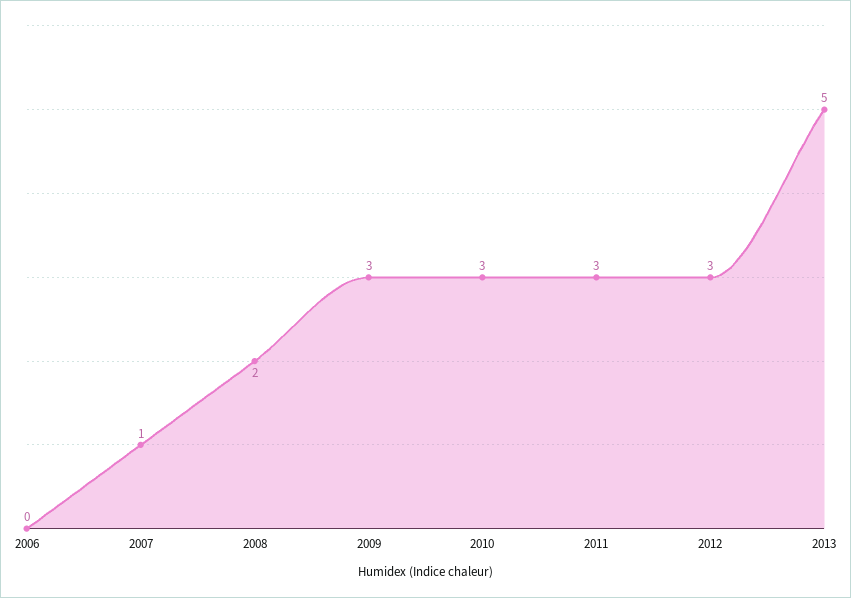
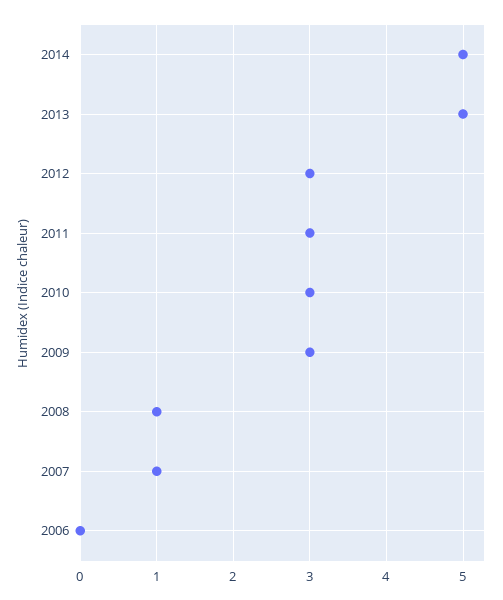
2008: 2 -> 1
2014: none -> 5

